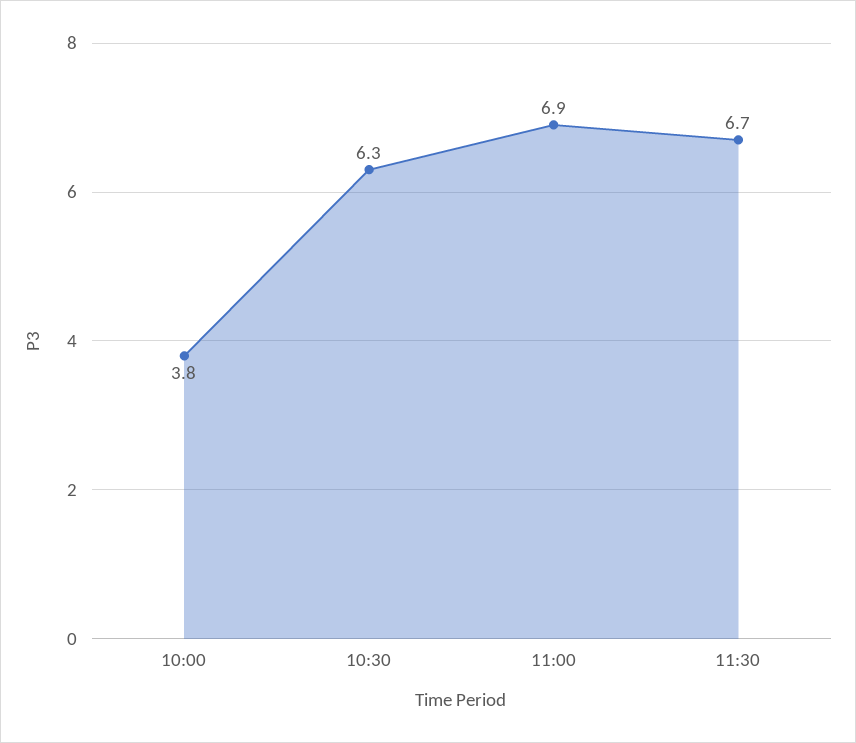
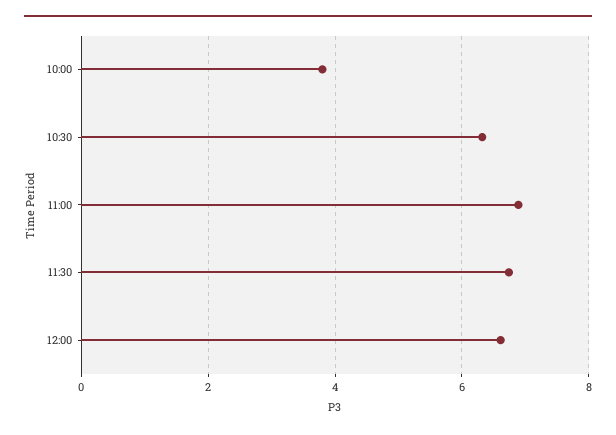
12:00: none -> 6.6

